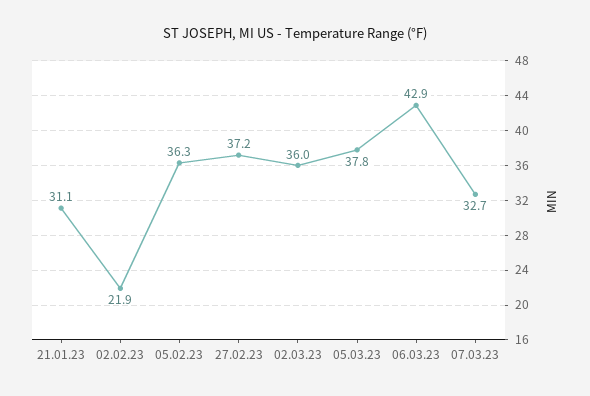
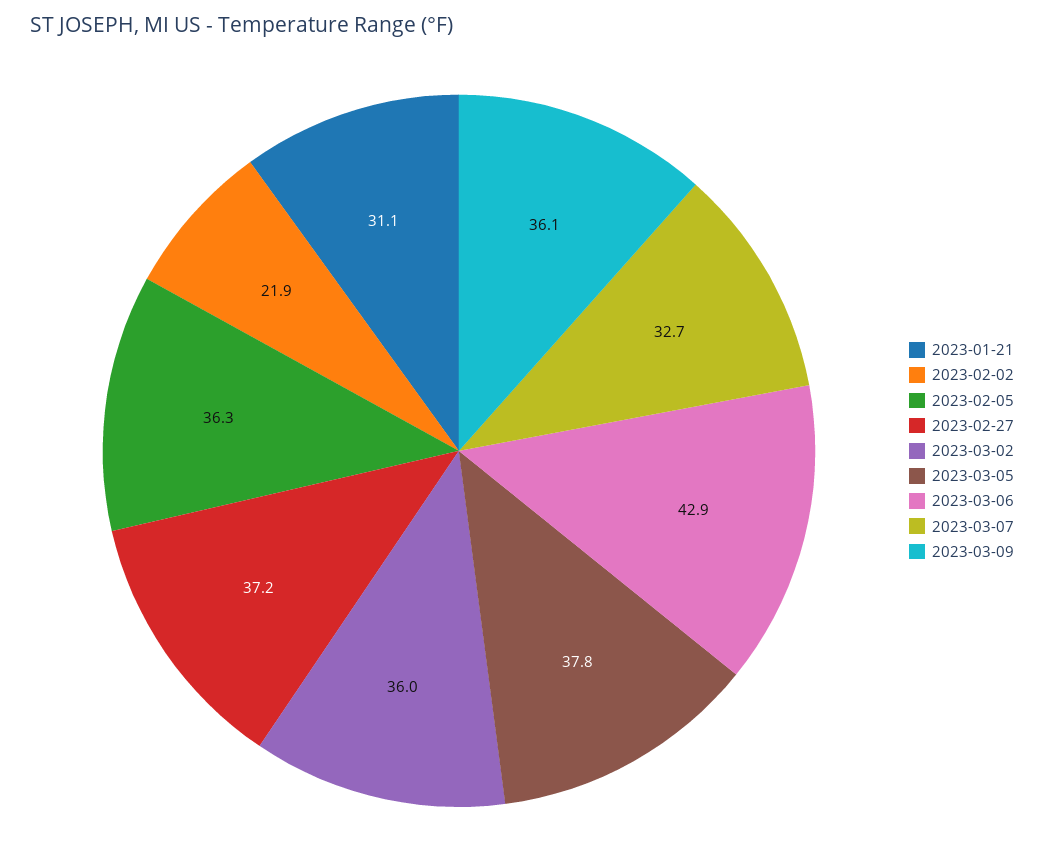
2023-03-09: none -> 36.1

